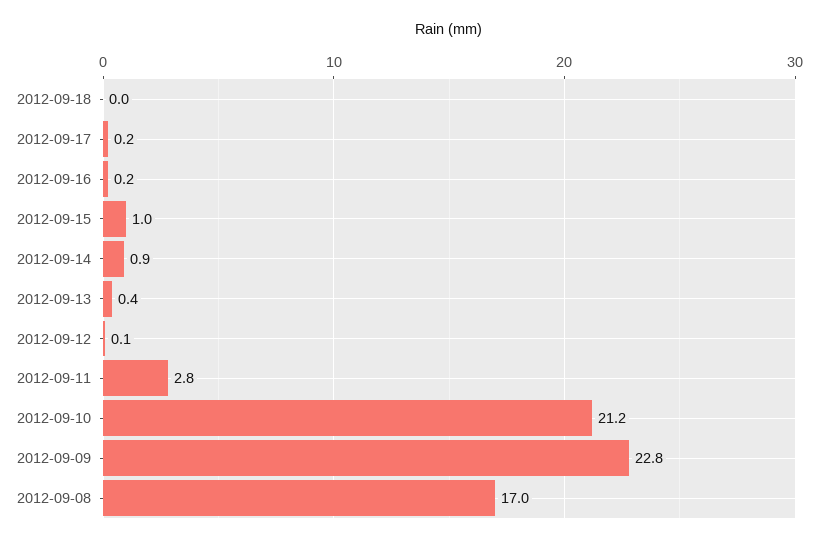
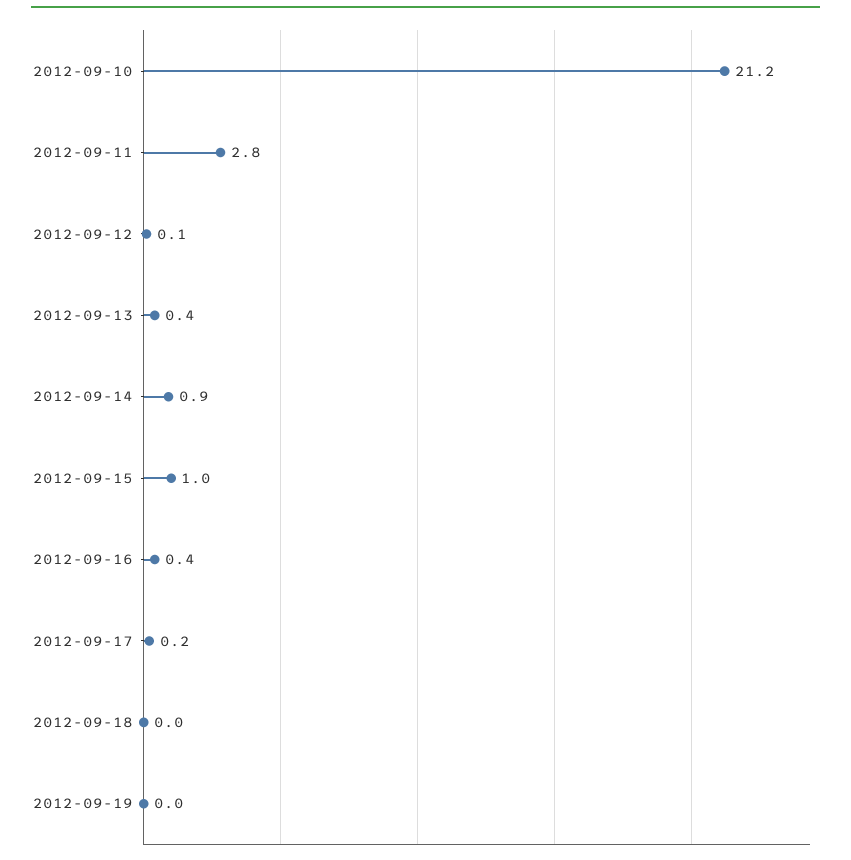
2012-09-16: 0.2 -> 0.4
2012-09-09: 22.8 -> none
2012-09-08: 17 -> none
2012-09-19: none -> 0

